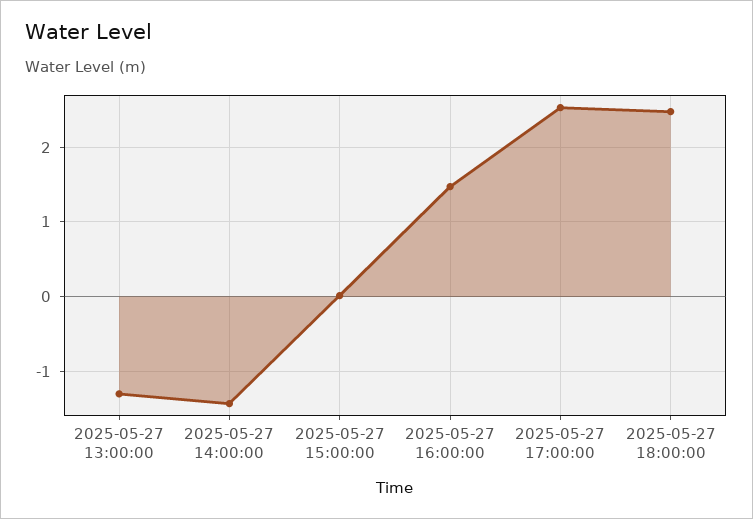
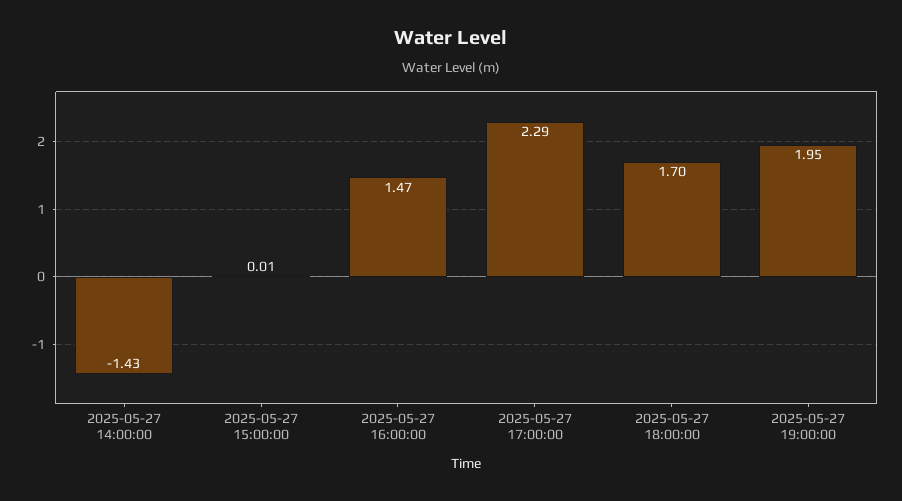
2025-05-27 13:00:00: -1.3 -> none
2025-05-27 17:00:00: 2.5 -> 2.29
2025-05-27 18:00:00: 2.5 -> 1.7
2025-05-27 19:00:00: none -> 1.95

